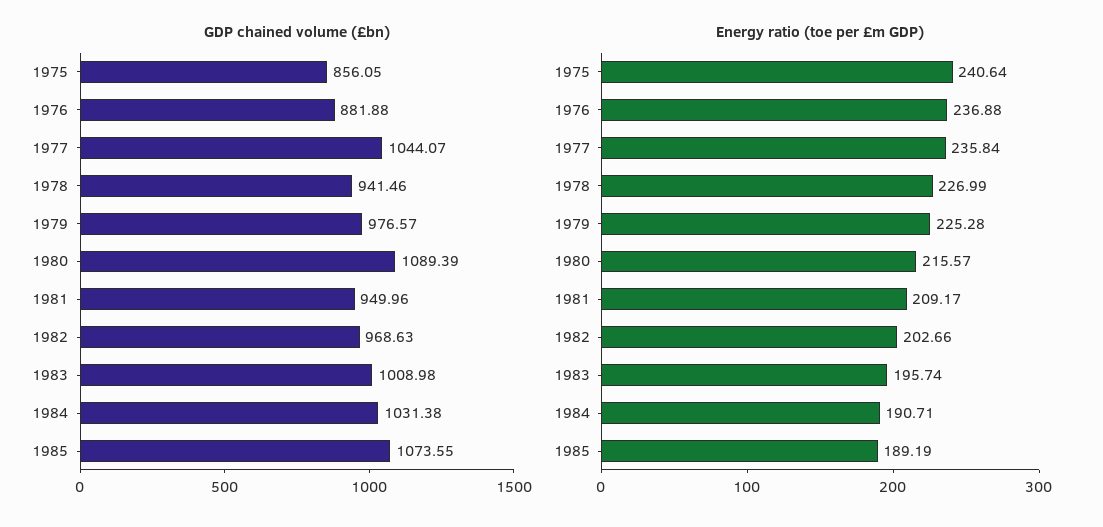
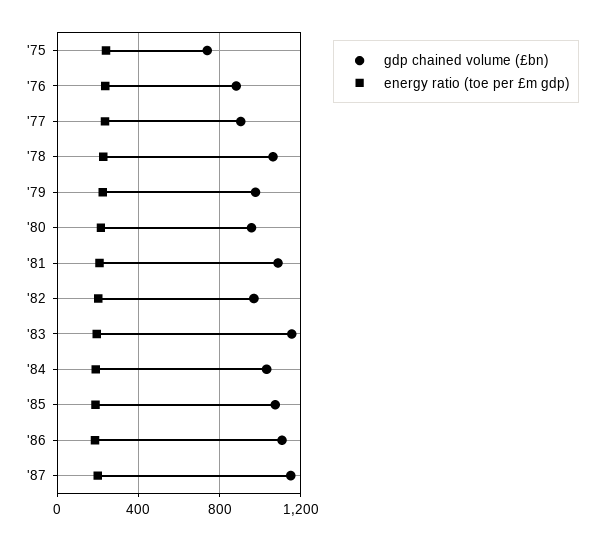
GDP chained volume (£bn), 1975: 856.05 -> 750
GDP chained volume (£bn), 1977: 1044.07 -> 900
GDP chained volume (£bn), 1978: 941.46 -> 1050
GDP chained volume (£bn), 1980: 1089.39 -> 950
GDP chained volume (£bn), 1981: 949.96 -> 1100
GDP chained volume (£bn), 1983: 1008.98 -> 1150
GDP chained volume (£bn), '86: none -> 1100
Energy ratio (toe per £m GDP), '86: none -> 200
GDP chained volume (£bn), '87: none -> 1150
Energy ratio (toe per £m GDP), '87: none -> 200

